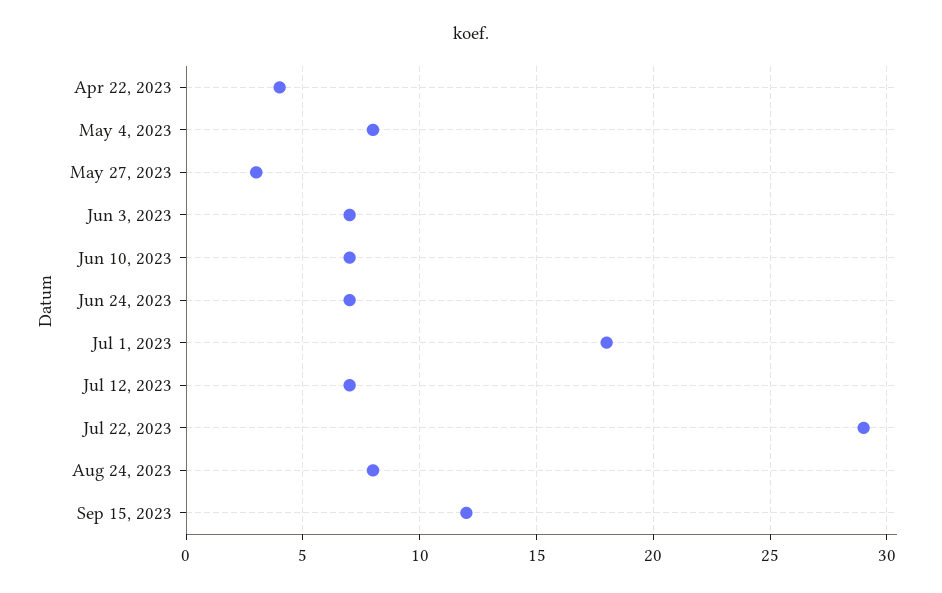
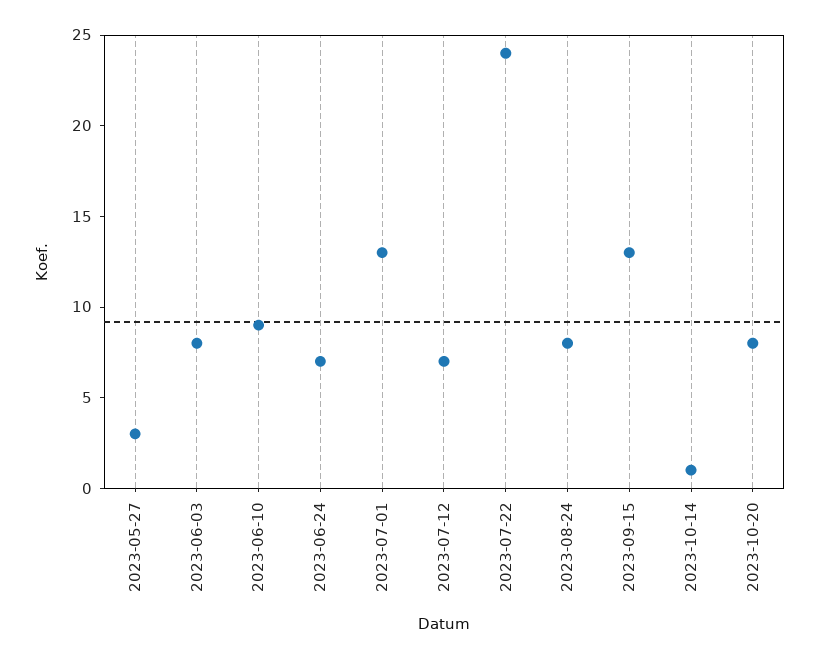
Apr 22, 2023: 4 -> none
May 4, 2023: 8 -> none
Jun 3, 2023: 7 -> 8
Jun 10, 2023: 7 -> 9
Jul 1, 2023: 18 -> 13
Jul 22, 2023: 29 -> 24
Sep 15, 2023: 12 -> 13
2023-10-14: none -> 1
2023-10-20: none -> 8

